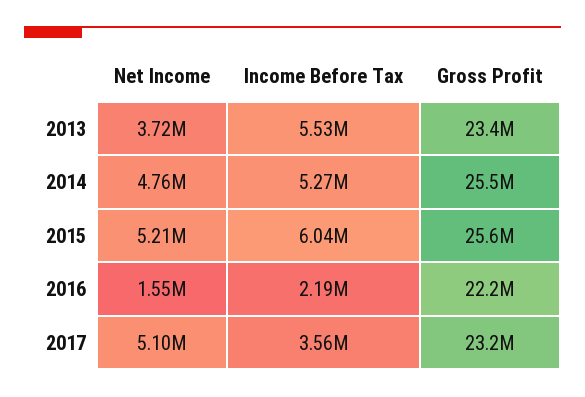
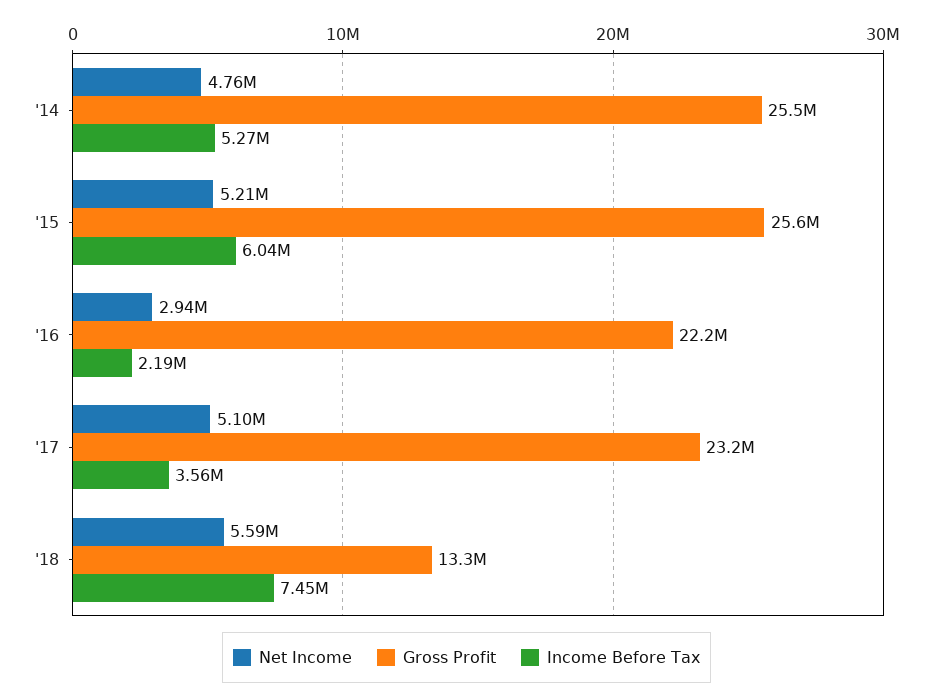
Net Income, 2013: 3720000 -> none
Income Before Tax, 2013: 5530000 -> none
Gross Profit, 2013: 23400000 -> none
Net Income, 2016: 1550000 -> 2940000
Net Income, '18: none -> 5590000
Gross Profit, '18: none -> 13300000
Income Before Tax, '18: none -> 7450000

